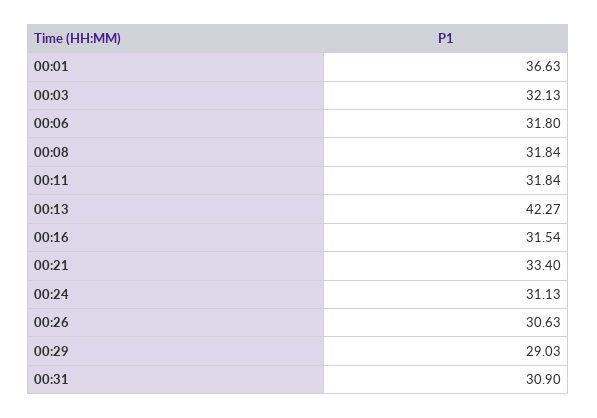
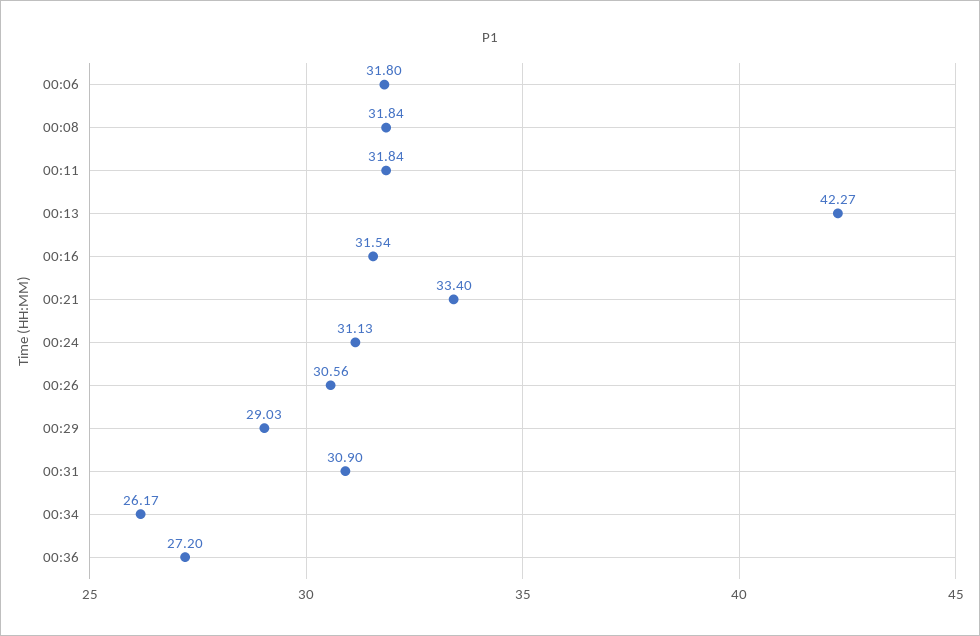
00:01: 36.63 -> none
00:03: 32.13 -> none
00:26: 30.63 -> 30.56
00:34: none -> 26.17
00:36: none -> 27.2

